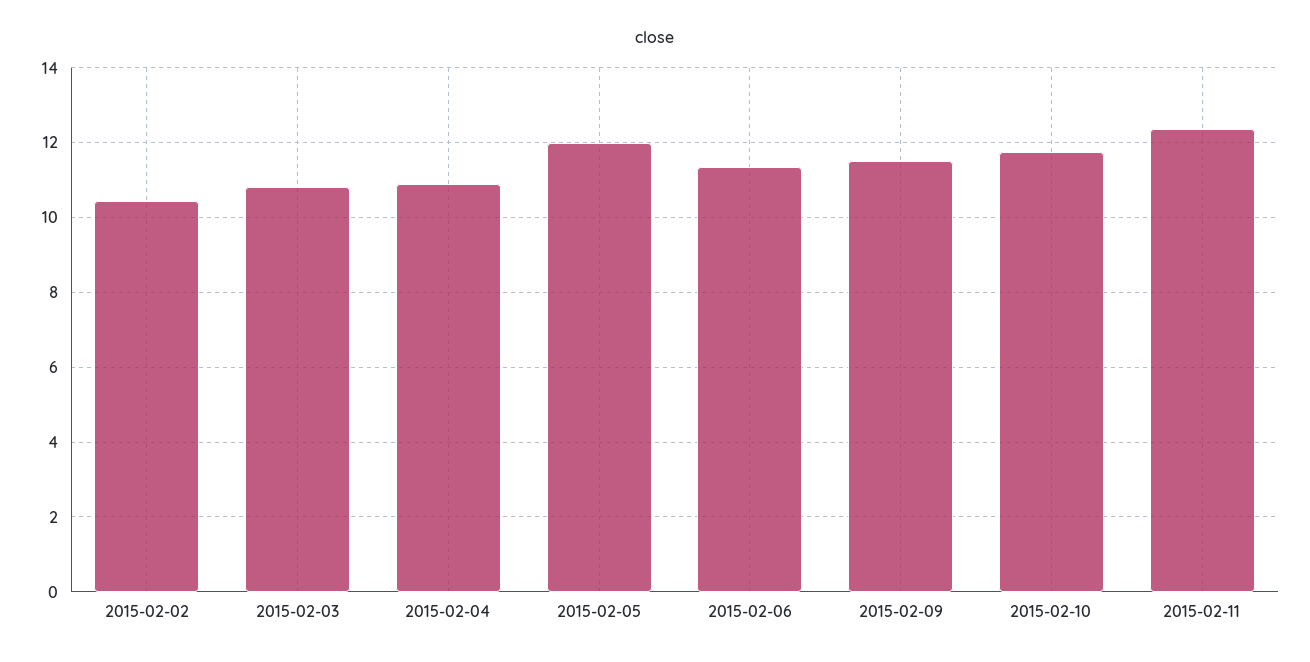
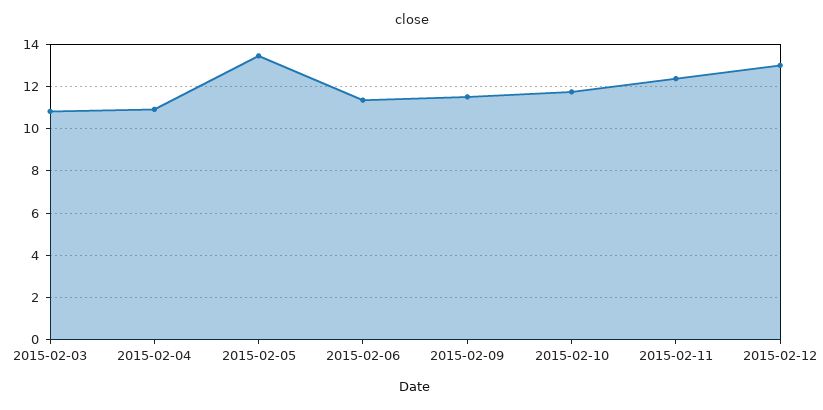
2015-02-02: 10.4 -> none
2015-02-05: 12 -> 13.5
2015-02-12: none -> 13

